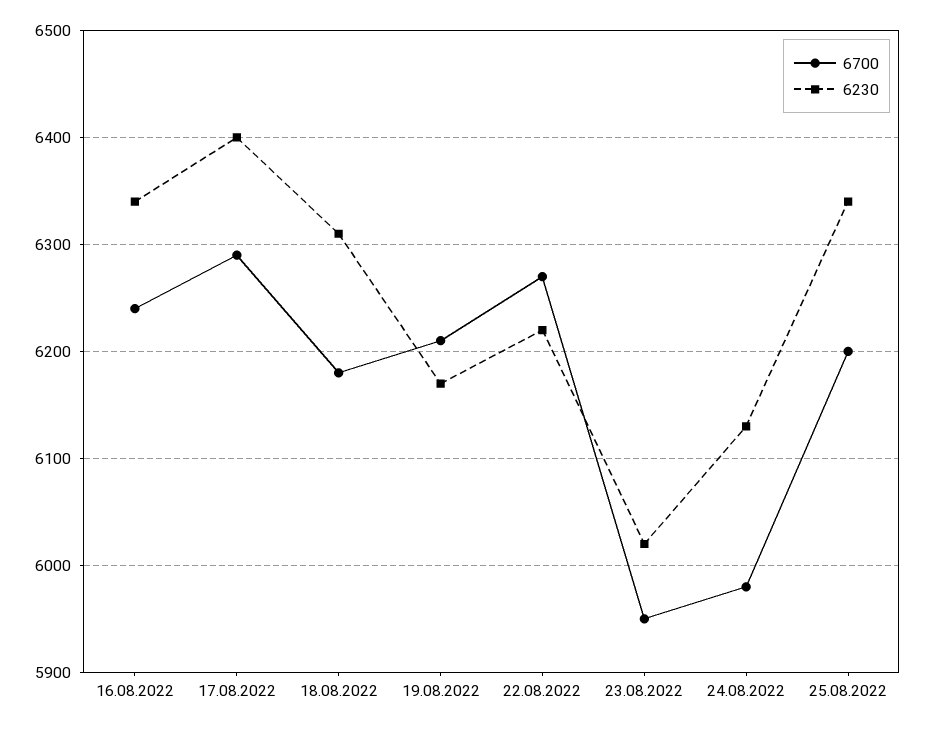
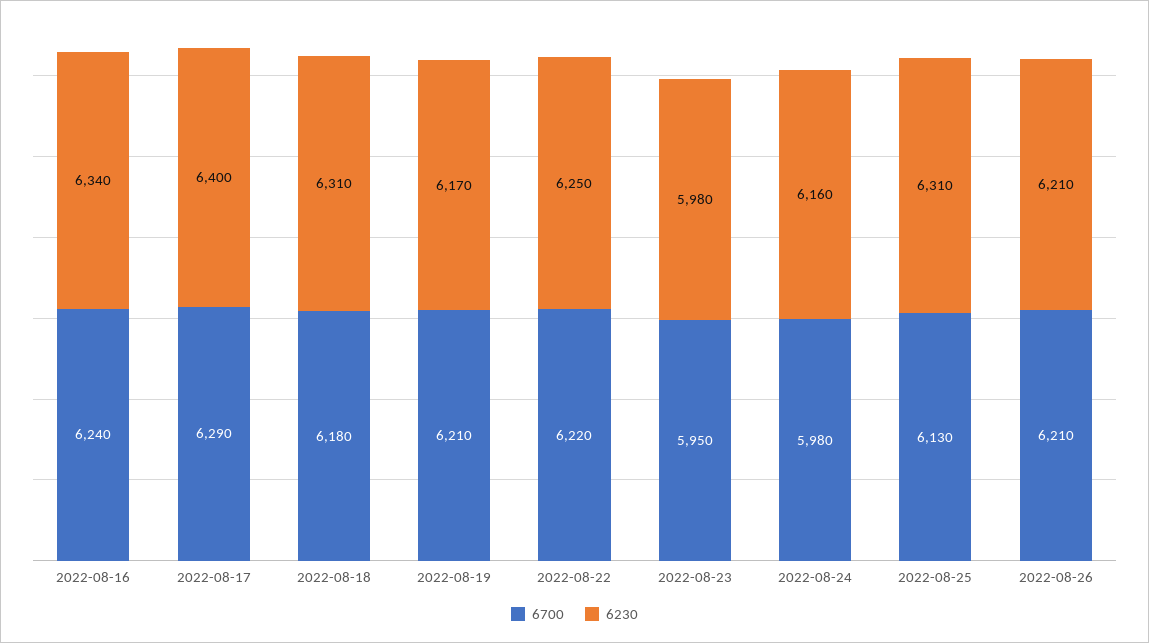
6700, 22.08.2022: 6270 -> 6220
6230, 22.08.2022: 6220 -> 6250
6230, 23.08.2022: 6020 -> 5980
6230, 24.08.2022: 6130 -> 6160
6700, 25.08.2022: 6200 -> 6130
6230, 25.08.2022: 6340 -> 6310
6700, 2022-08-26: none -> 6210
6230, 2022-08-26: none -> 6210

